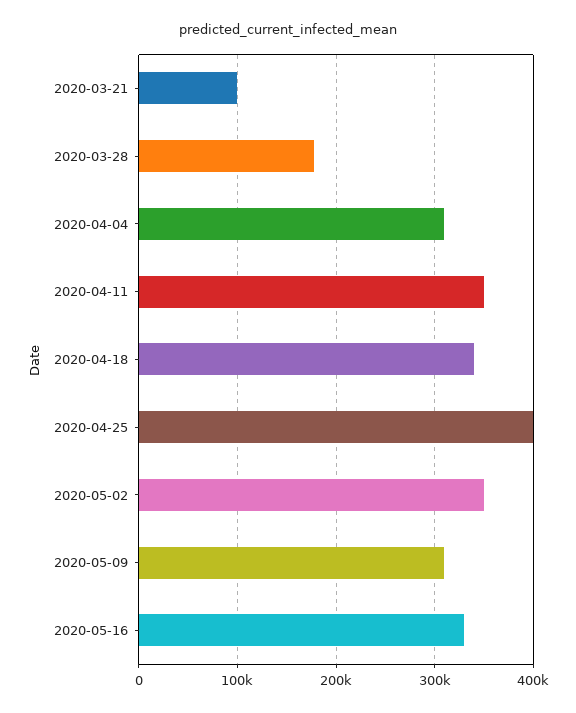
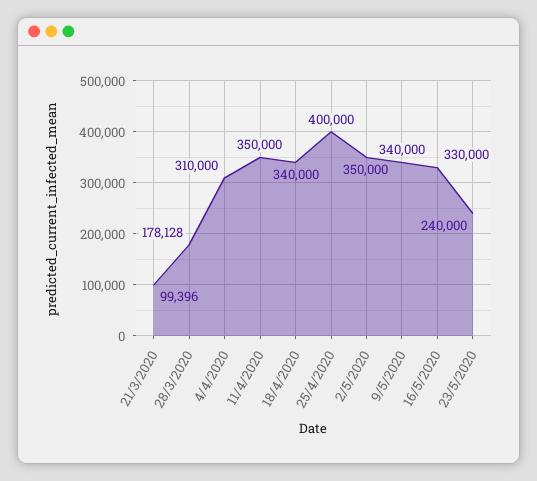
2020-05-09: 310000 -> 340000
23/5/2020: none -> 240000

